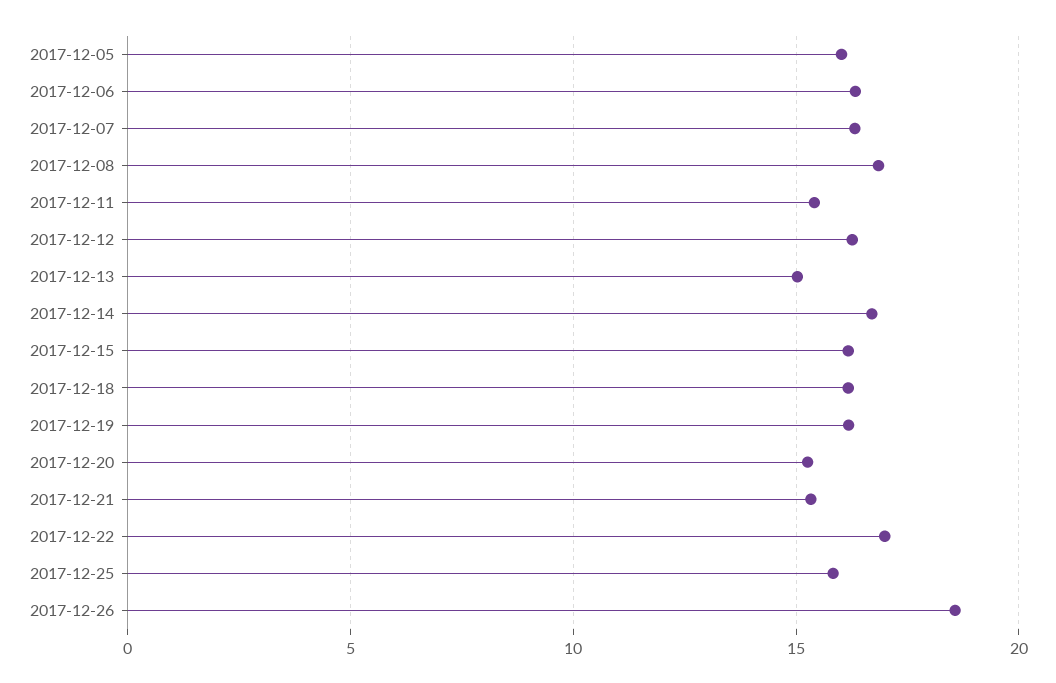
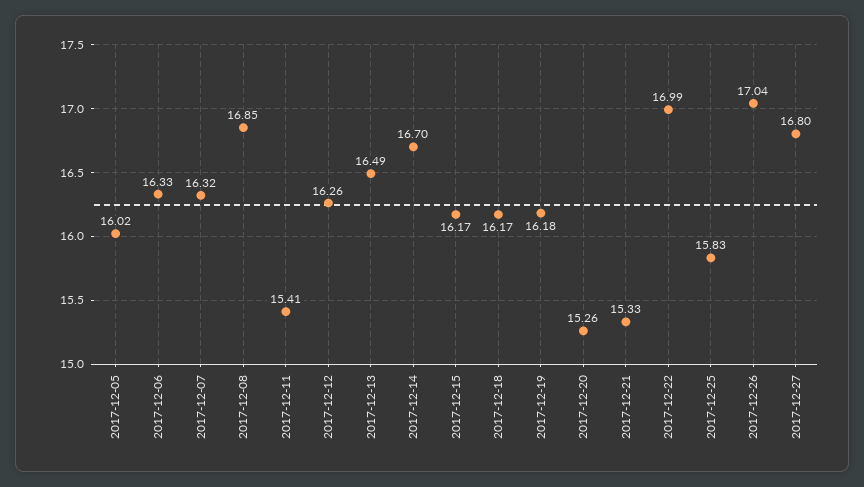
2017-12-13: 15 -> 16.49
2017-12-26: 18.5 -> 17.04
2017-12-27: none -> 16.8

